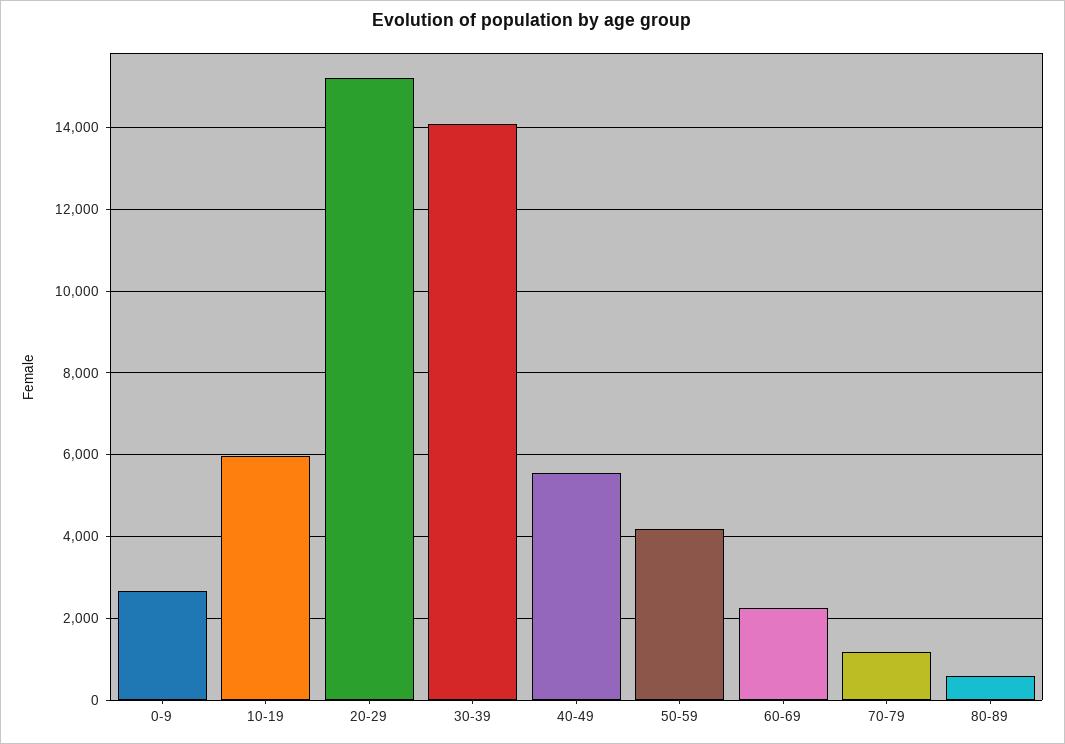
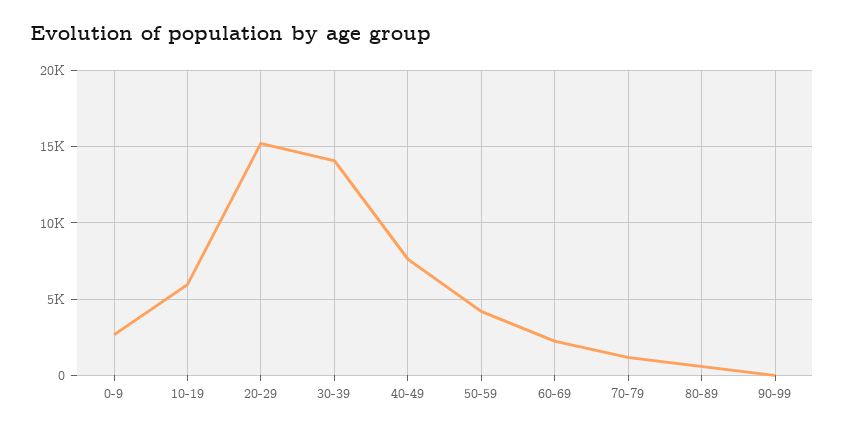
40-49: 5600 -> 7500
90-99: none -> 0

